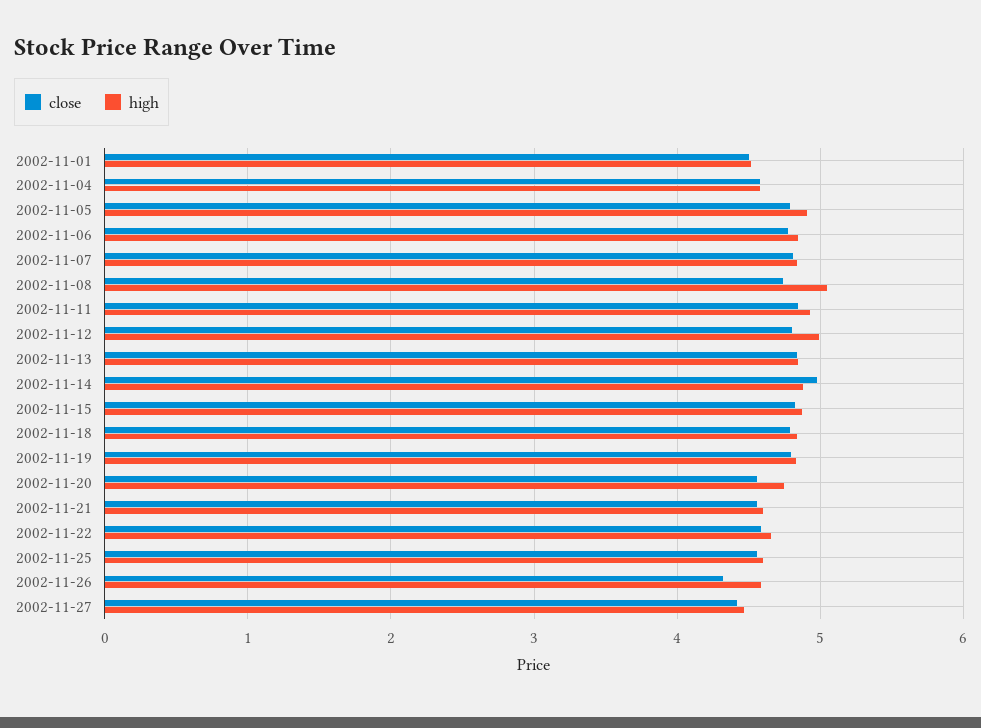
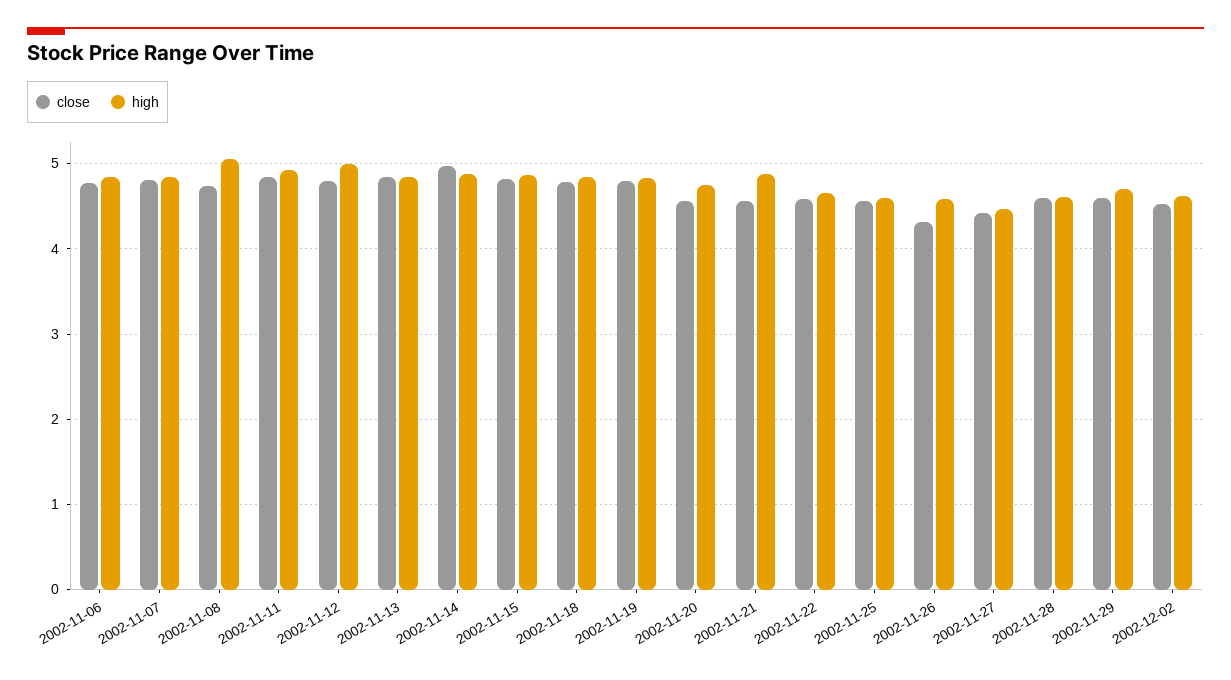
close, 2002-11-01: 4.5 -> none
high, 2002-11-01: 4.5 -> none
close, 2002-11-04: 4.6 -> none
high, 2002-11-04: 4.6 -> none
close, 2002-11-05: 4.8 -> none
high, 2002-11-05: 4.9 -> none
high, 2002-11-21: 4.6 -> 4.9
close, 2002-11-28: none -> 4.6
high, 2002-11-28: none -> 4.6
close, 2002-11-29: none -> 4.6
high, 2002-11-29: none -> 4.7
close, 2002-12-02: none -> 4.5
high, 2002-12-02: none -> 4.6

